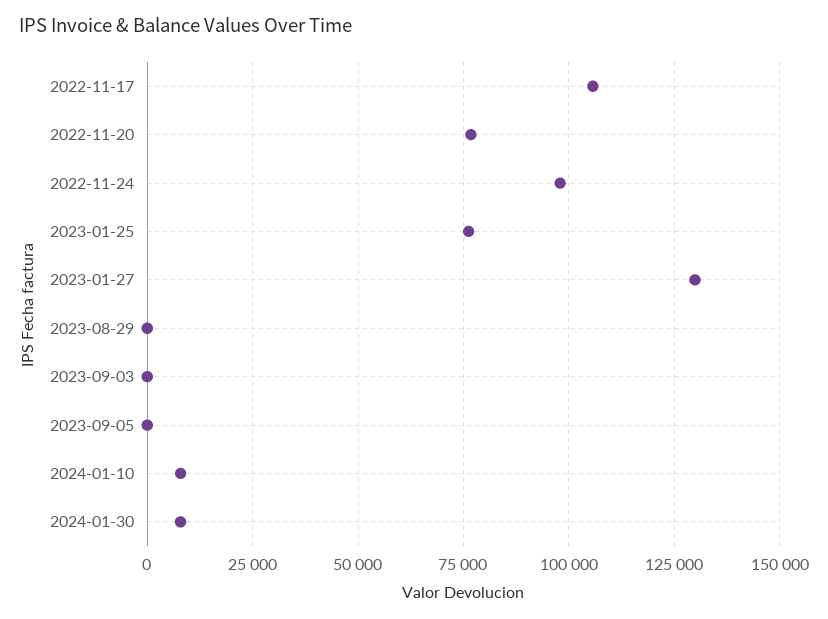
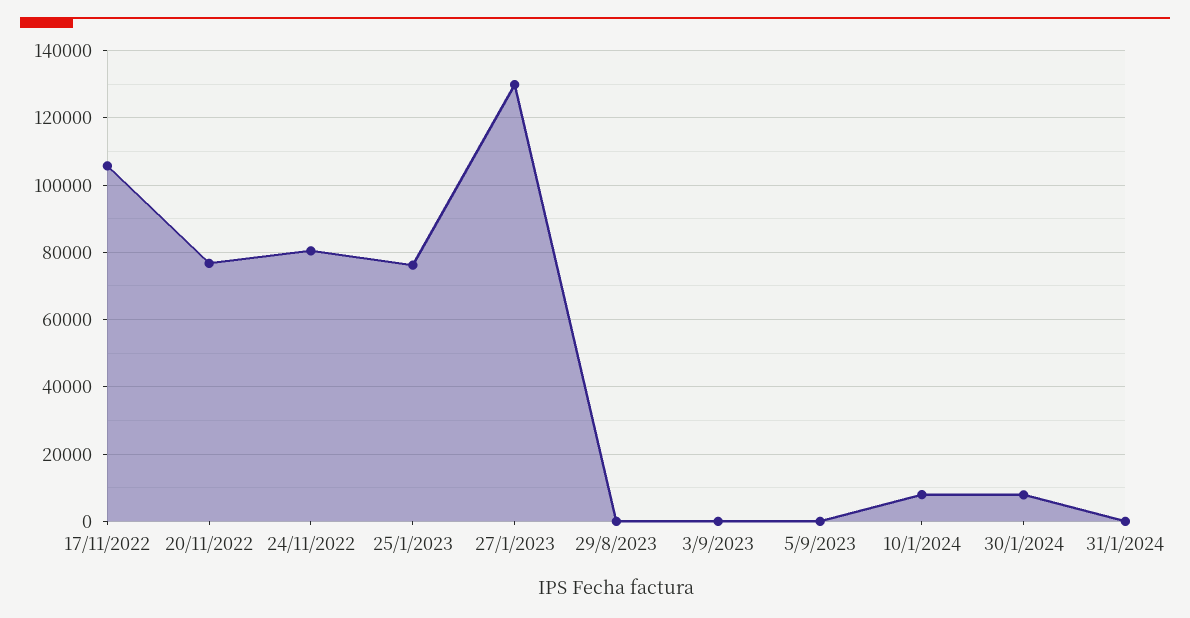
2022-11-24: 97500 -> 80000
31/1/2024: none -> 0

